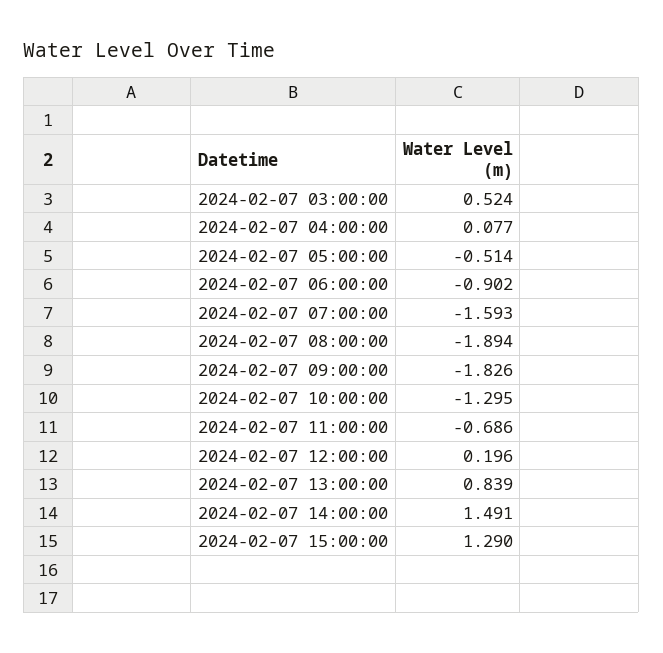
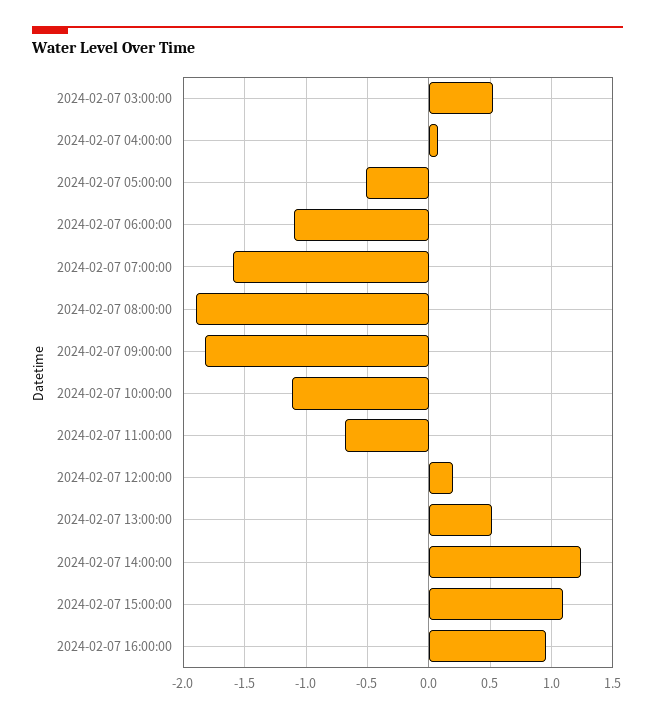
2024-02-07 06:00:00: -0.902 -> -1.1
2024-02-07 10:00:00: -1.295 -> -1.1
2024-02-07 13:00:00: 0.839 -> 0.5
2024-02-07 14:00:00: 1.491 -> 1.25
2024-02-07 15:00:00: 1.29 -> 1.1
2024-02-07 16:00:00: none -> 0.95

